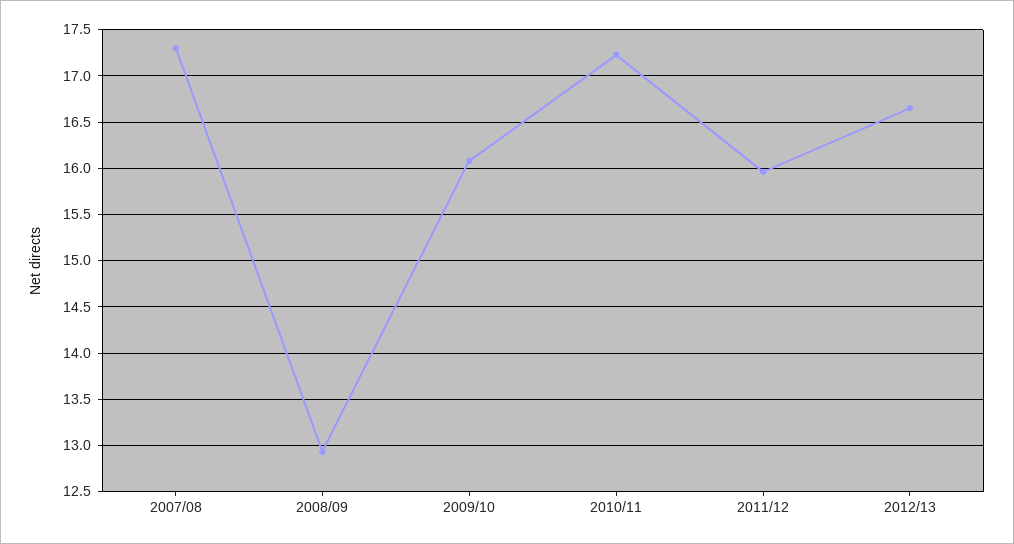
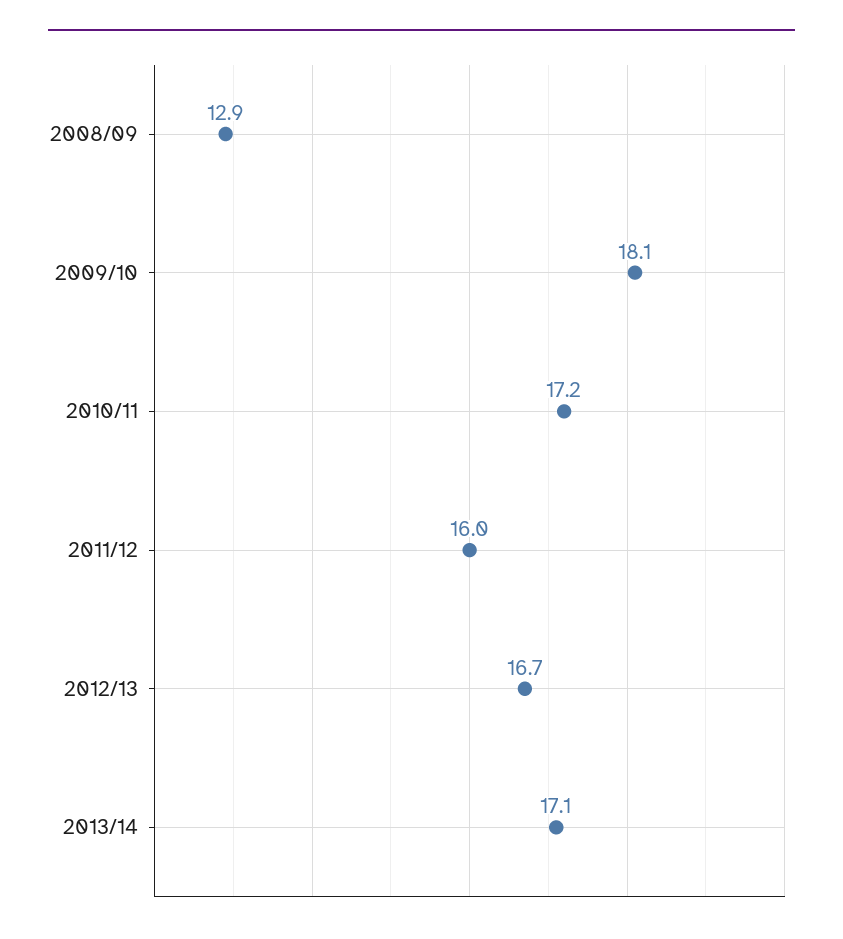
2007/08: 17.3 -> none
2009/10: 16.1 -> 18.1
2013/14: none -> 17.1

